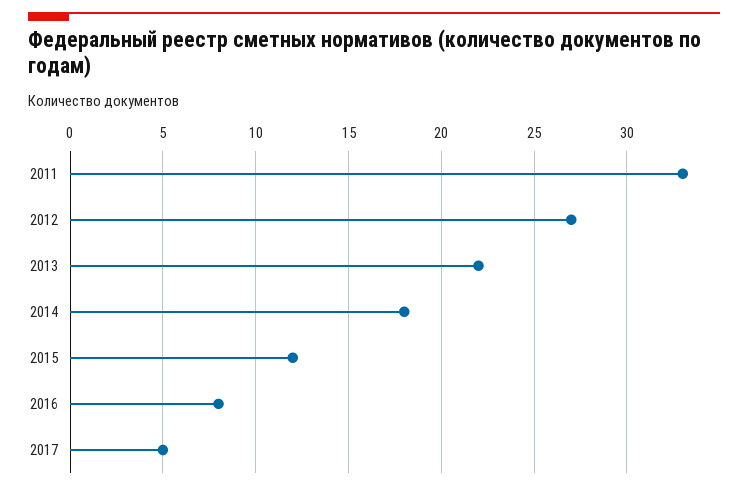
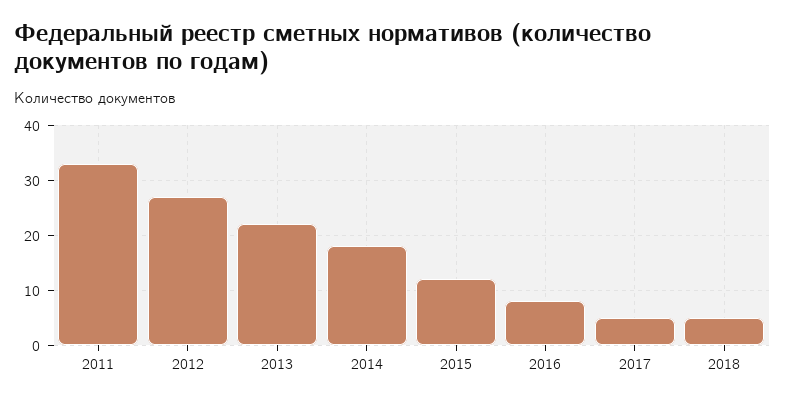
2018: none -> 5

